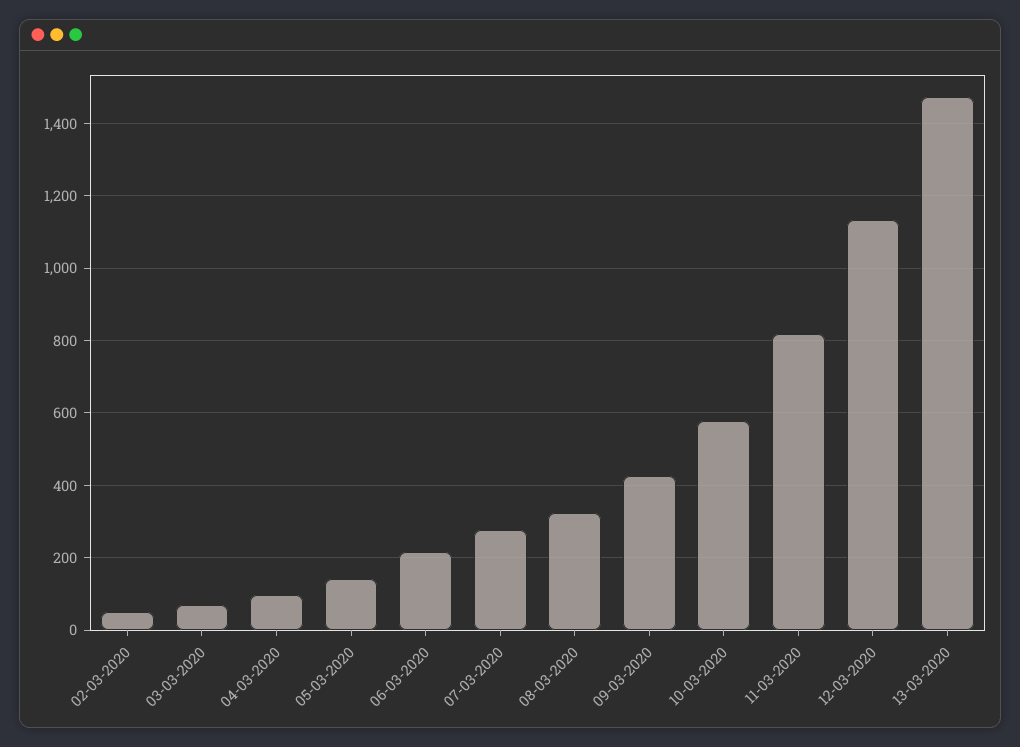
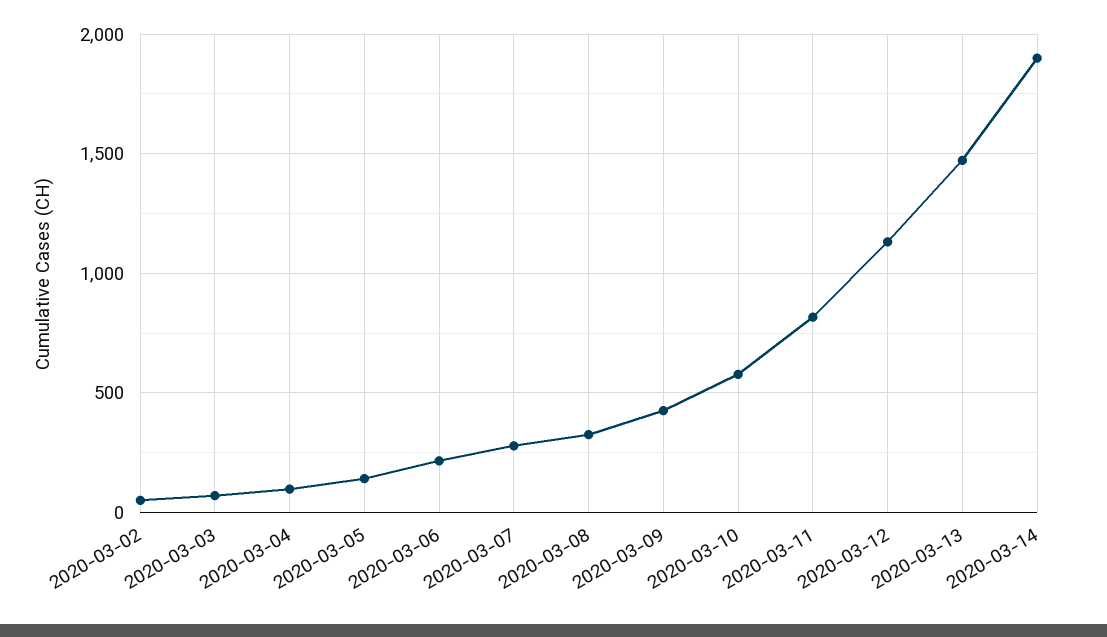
2020-03-14: none -> 1900

